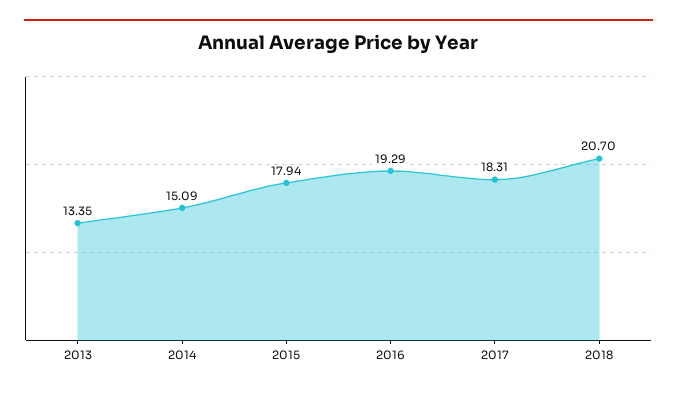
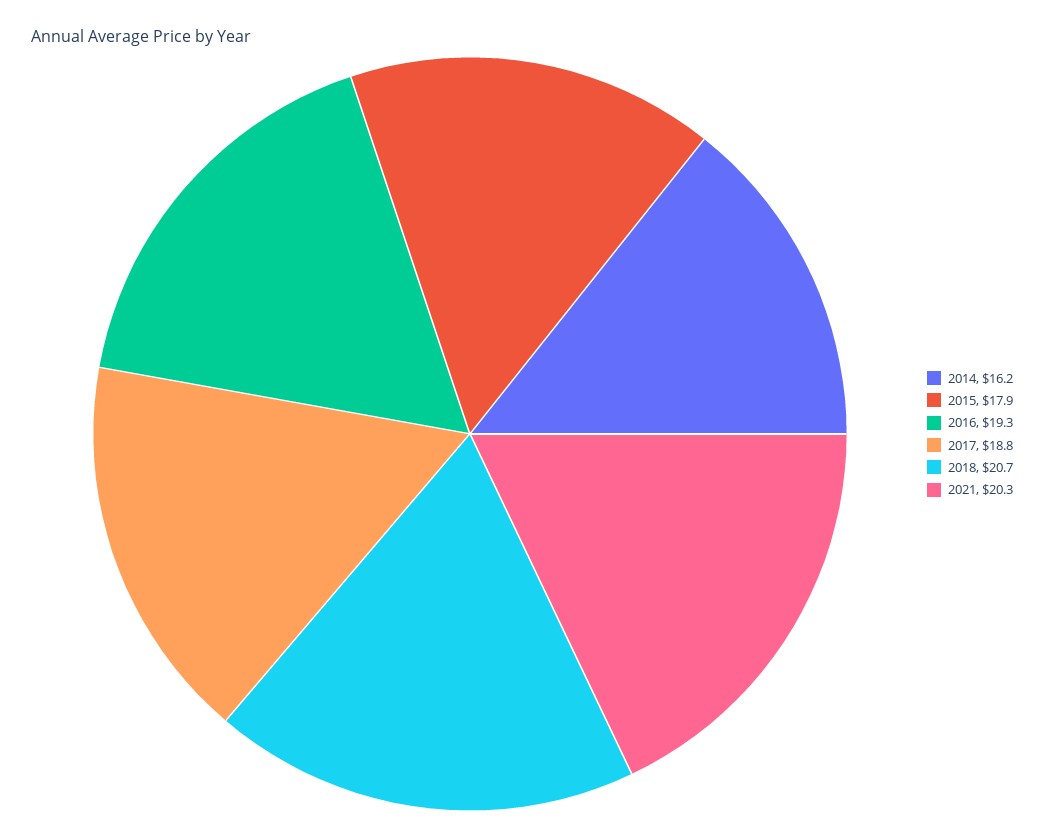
2013: 13.35 -> none
2014: 15.09 -> 16.2
2017: 18.31 -> 18.8
2021: none -> 20.3

